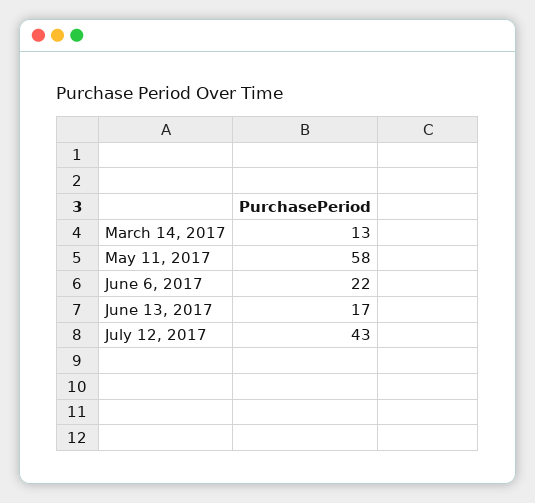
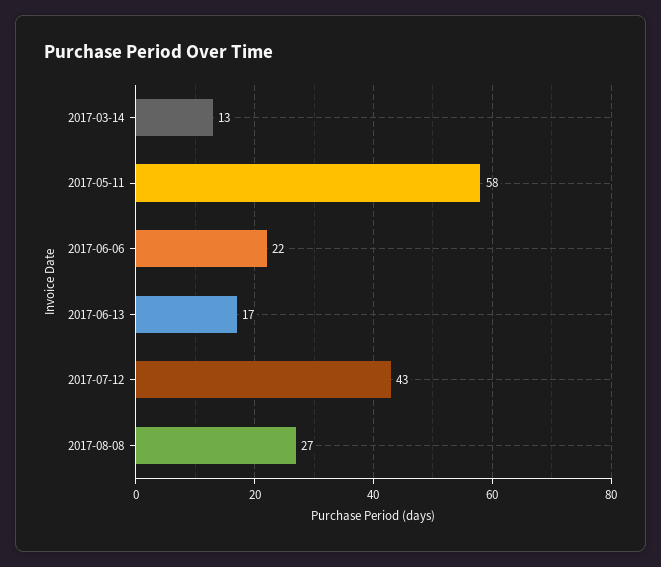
2017-08-08: none -> 27

